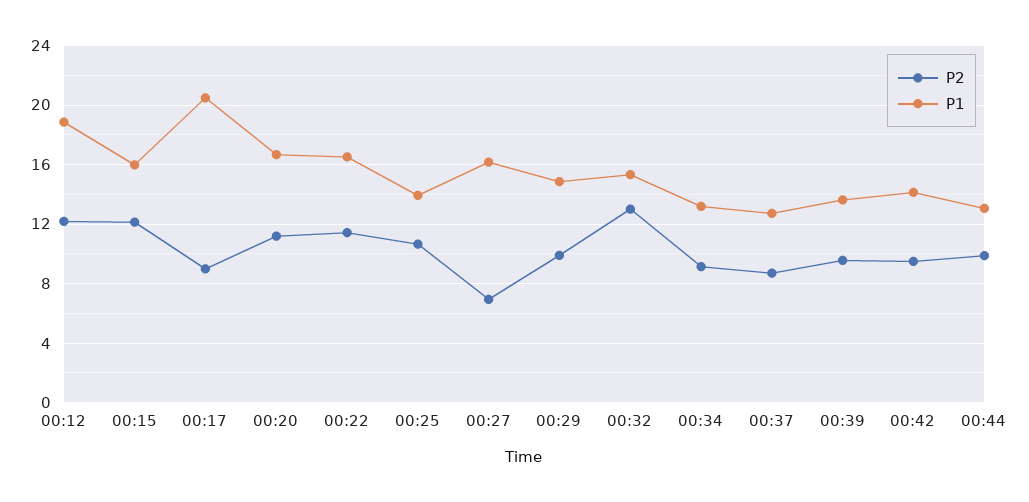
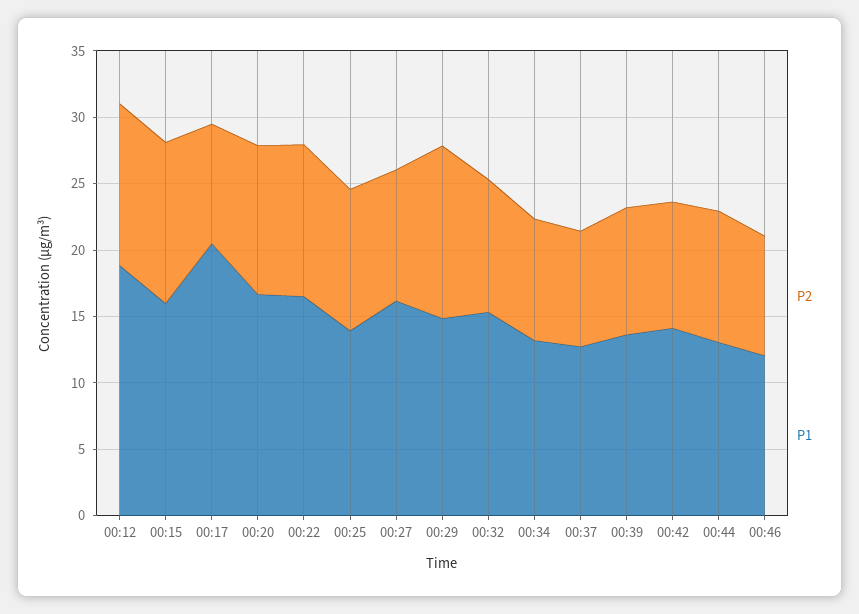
P2, 00:27: 7 -> 10
P2, 00:29: 10 -> 13
P2, 00:32: 13 -> 10
P2, 00:46: none -> 9
P1, 00:46: none -> 12

